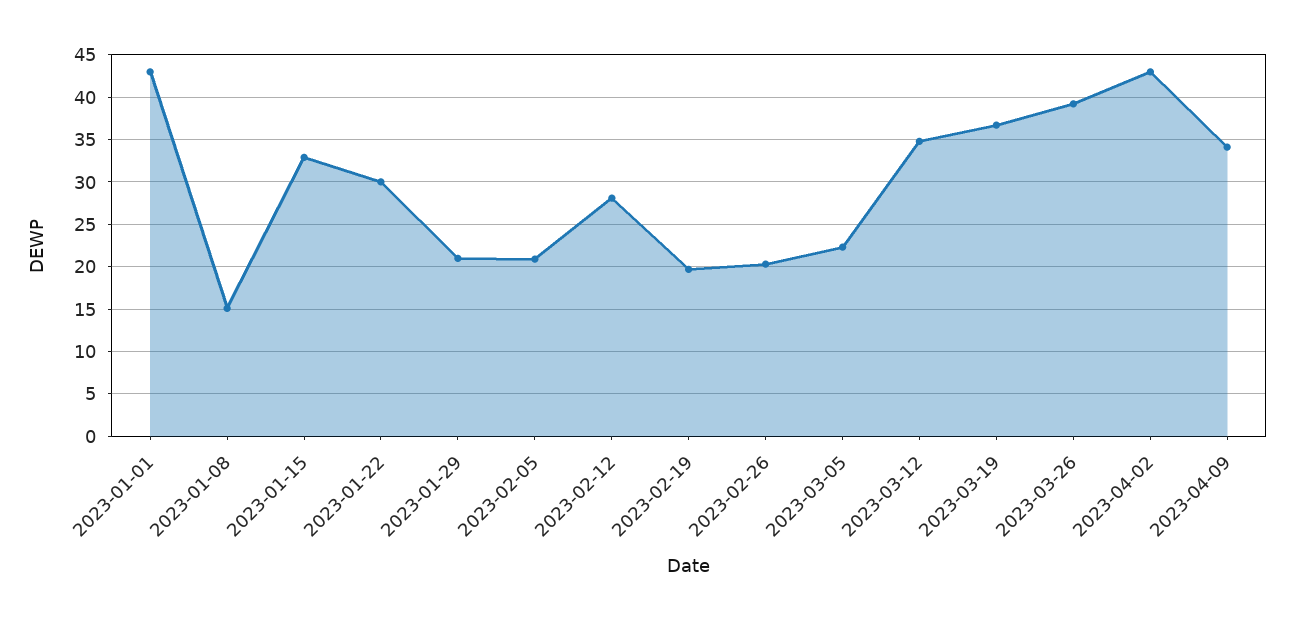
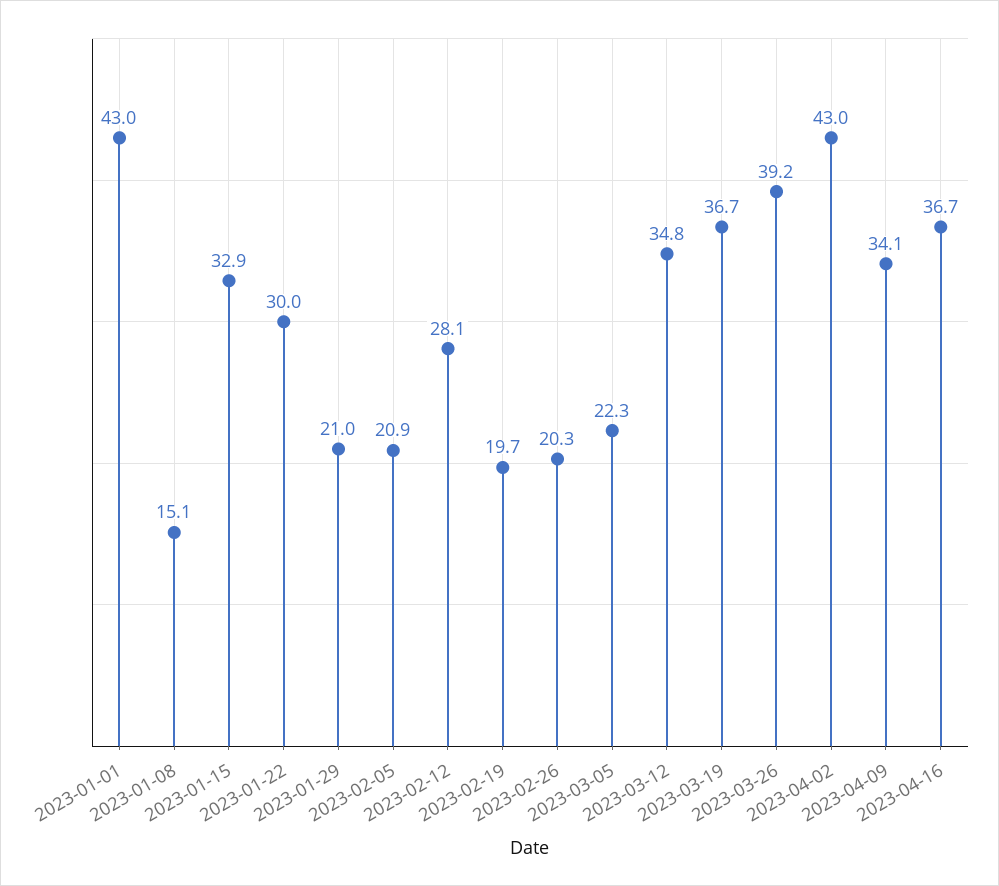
2023-04-16: none -> 36.7

